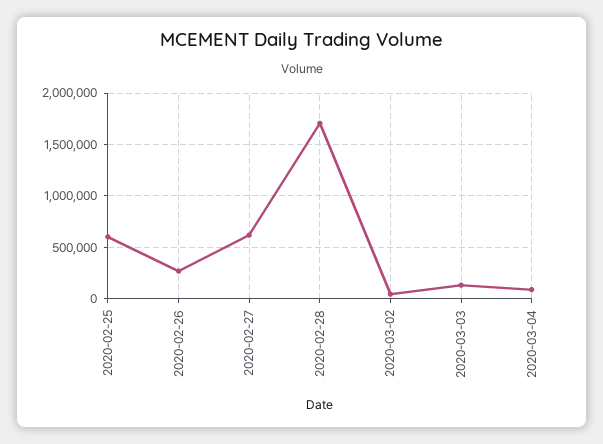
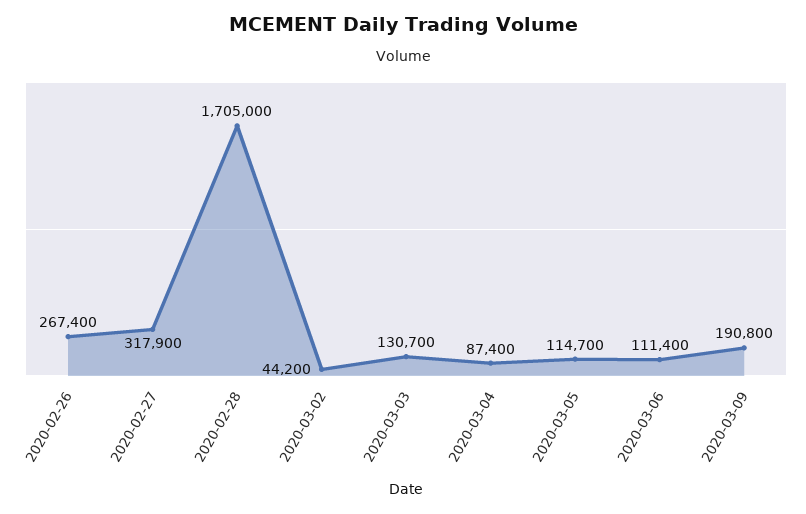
2020-02-25: 600000 -> none
2020-02-27: 600000 -> 317900
2020-03-05: none -> 114700
2020-03-06: none -> 111400
2020-03-09: none -> 190800

